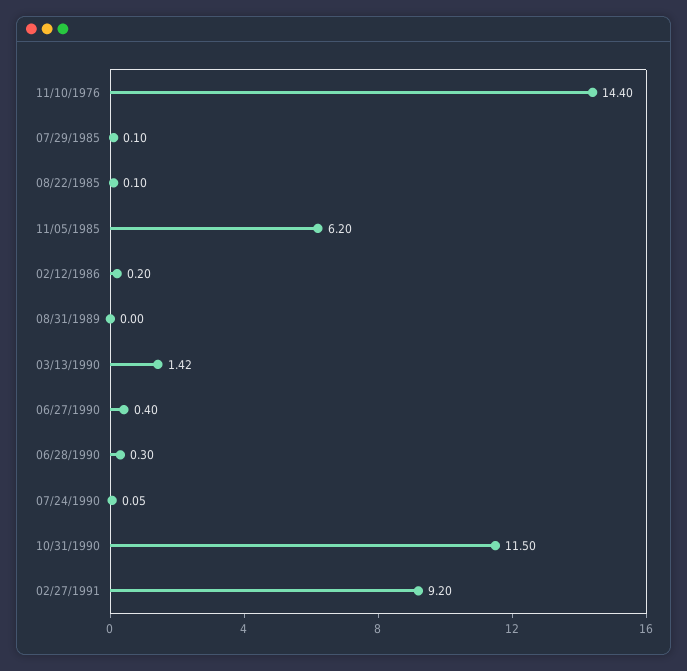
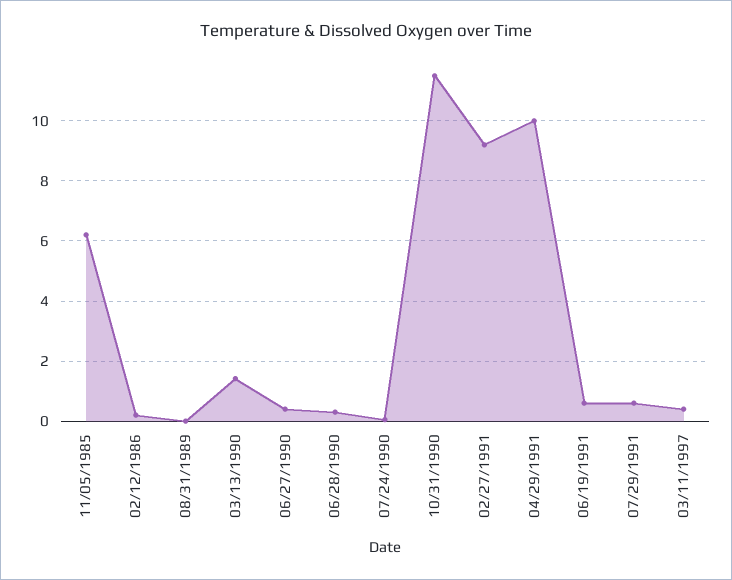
11/10/1976: 14.4 -> none
07/29/1985: 0.1 -> none
08/22/1985: 0.1 -> none
04/29/1991: none -> 10
06/19/1991: none -> 0.6
07/29/1991: none -> 0.6
03/11/1997: none -> 0.4

